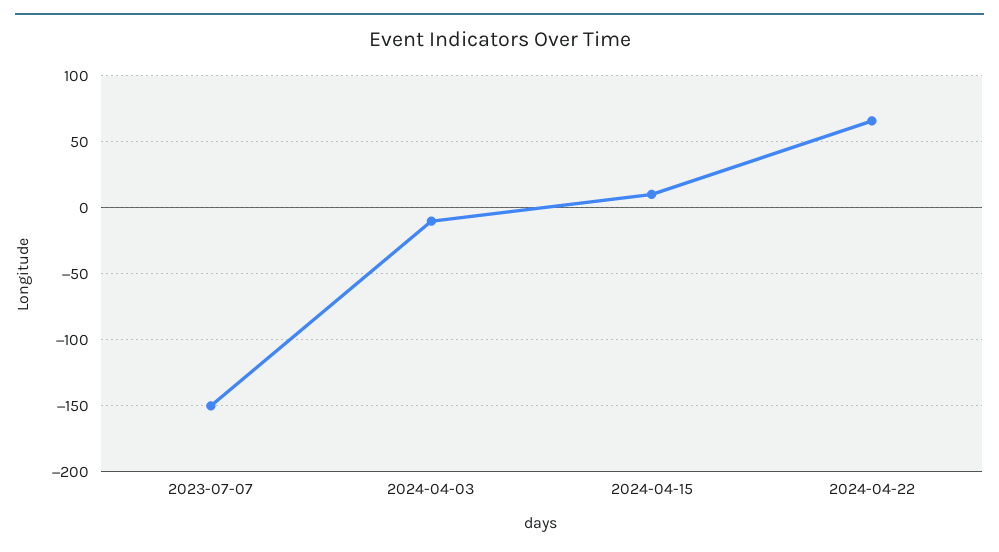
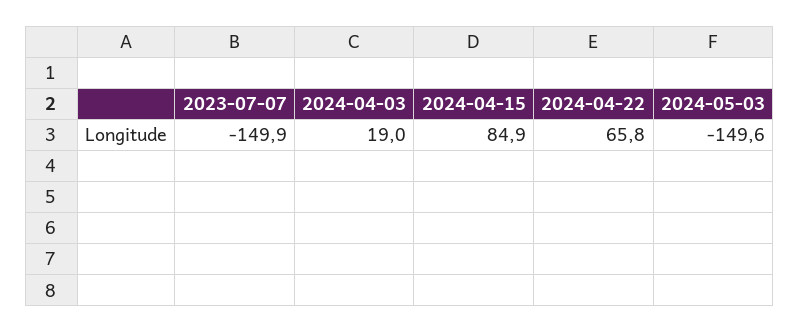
2024-04-03: -10 -> 19
2024-04-15: 10 -> 84.9
2024-05-03: none -> -149.6

